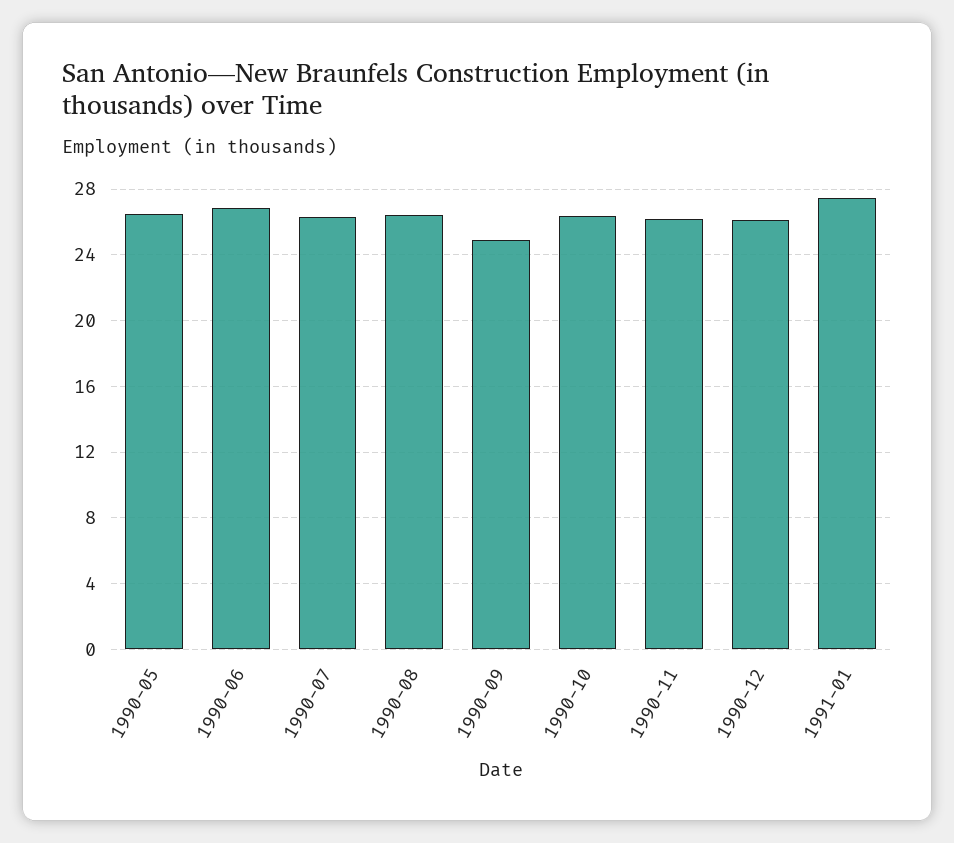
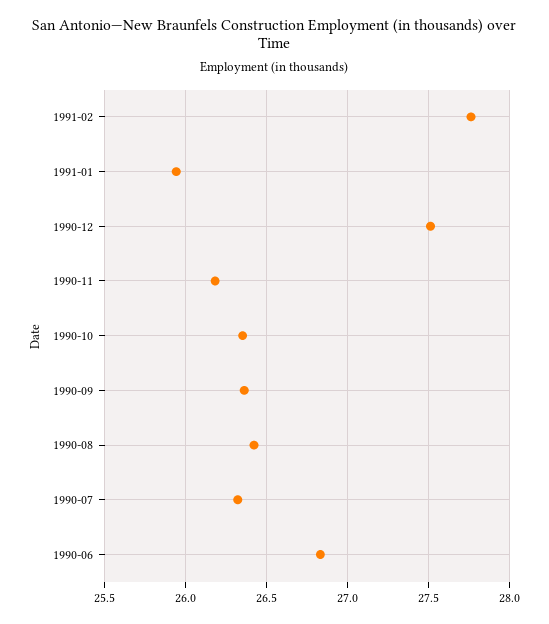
1990-05: 26.5 -> none
1990-09: 25 -> 26.35
1990-12: 26 -> 27.5
1991-01: 27.5 -> 25.95
1991-02: none -> 27.75

